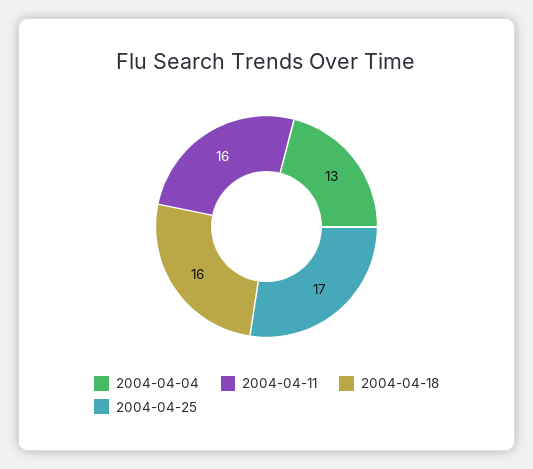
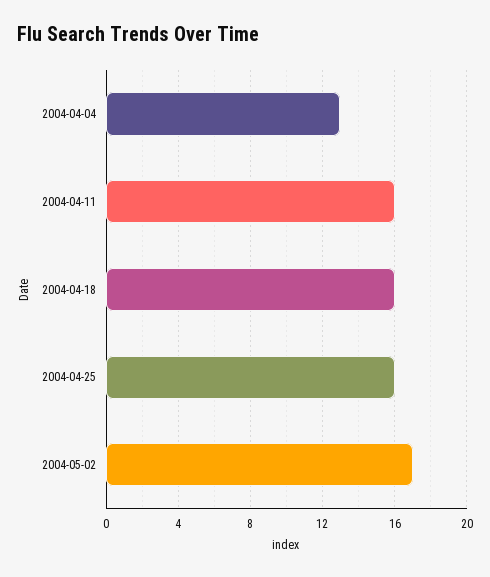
2004-04-25: 17 -> 16
2004-05-02: none -> 17

